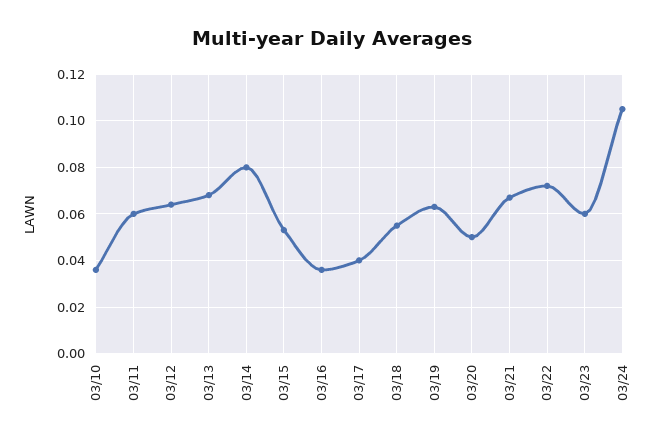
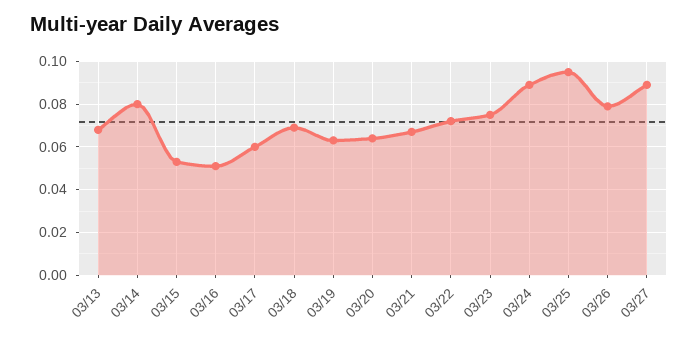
03/10: 0.035 -> none
03/11: 0.06 -> none
03/12: 0.065 -> none
03/16: 0.035 -> 0.05
03/17: 0.04 -> 0.06
03/18: 0.055 -> 0.07
03/20: 0.05 -> 0.065
03/23: 0.06 -> 0.075
03/24: 0.105 -> 0.09
03/25: none -> 0.095
03/26: none -> 0.08
03/27: none -> 0.09

